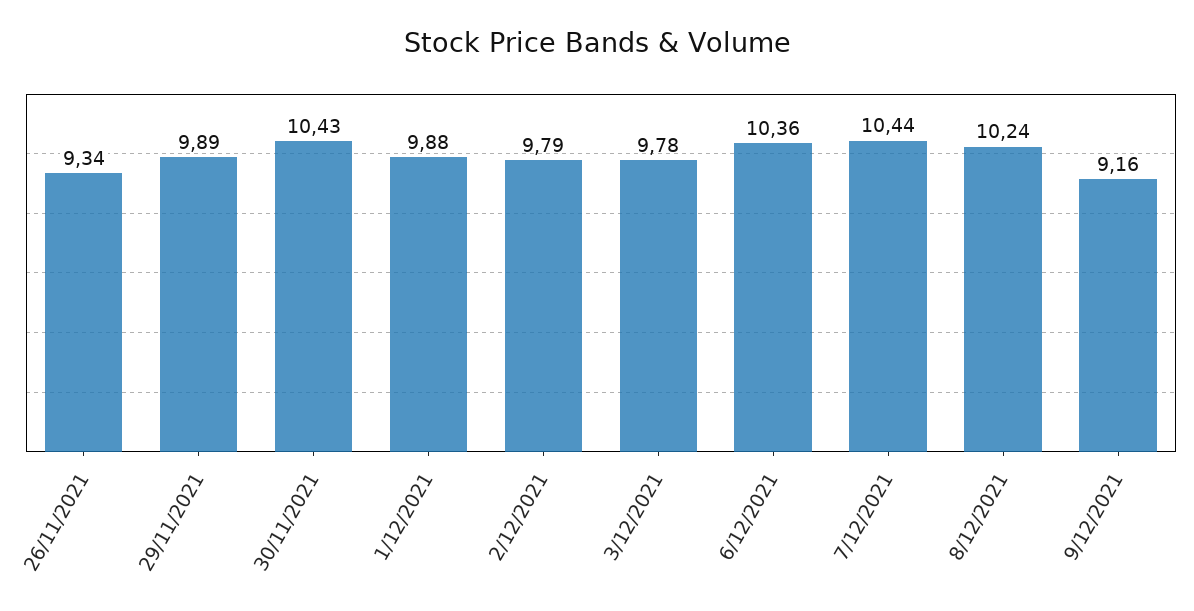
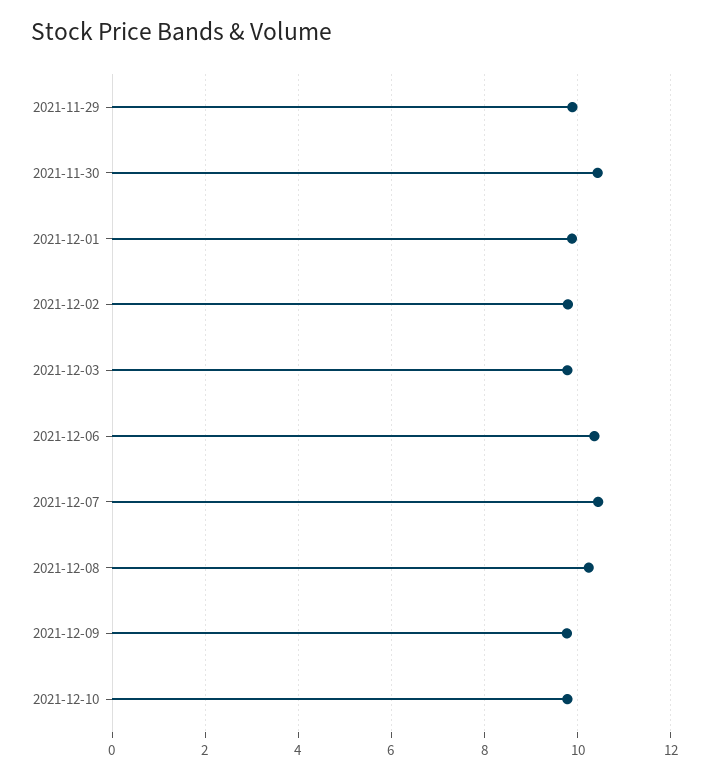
26/11/2021: 9.34 -> none
9/12/2021: 9.16 -> 9.8
2021-12-10: none -> 9.8

